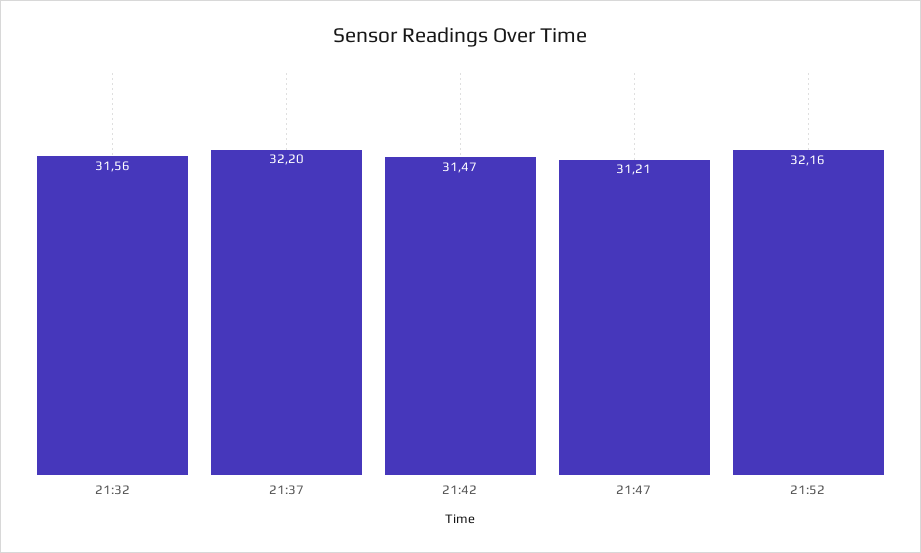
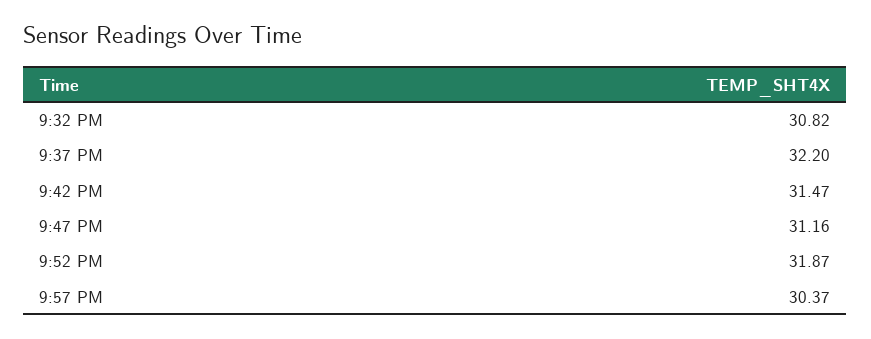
21:32: 31.56 -> 30.82
21:47: 31.21 -> 31.16
21:52: 32.16 -> 31.87
9:57 PM: none -> 30.37

